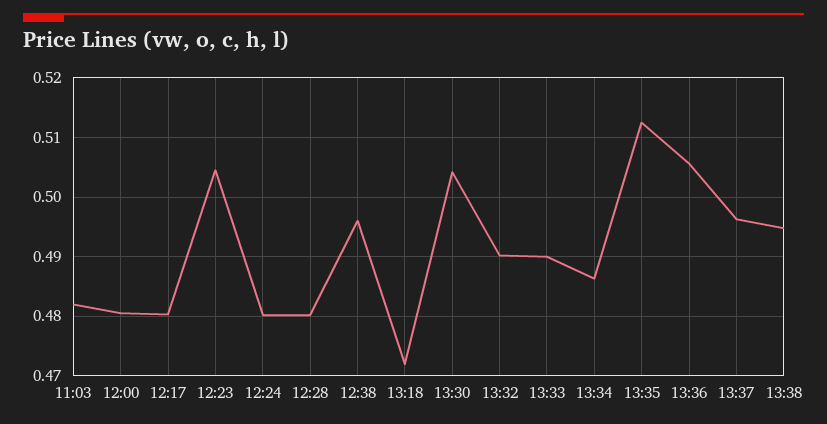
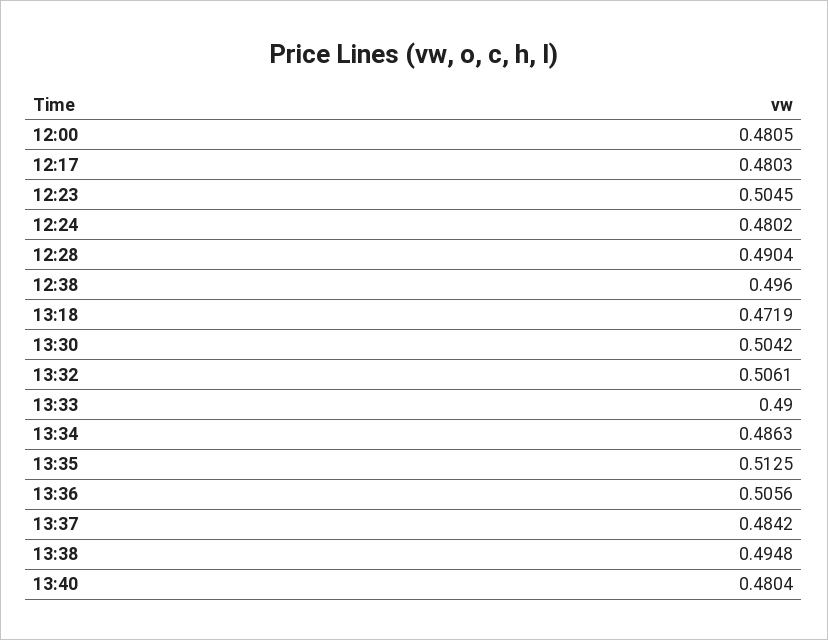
11:03: 0.482 -> none
12:28: 0.48 -> 0.4904
13:32: 0.49 -> 0.5061
13:37: 0.496 -> 0.4842
13:40: none -> 0.4804

